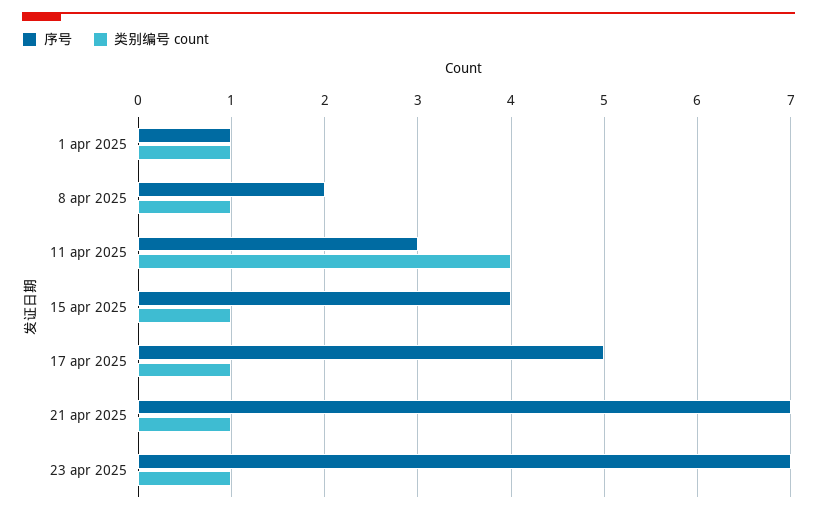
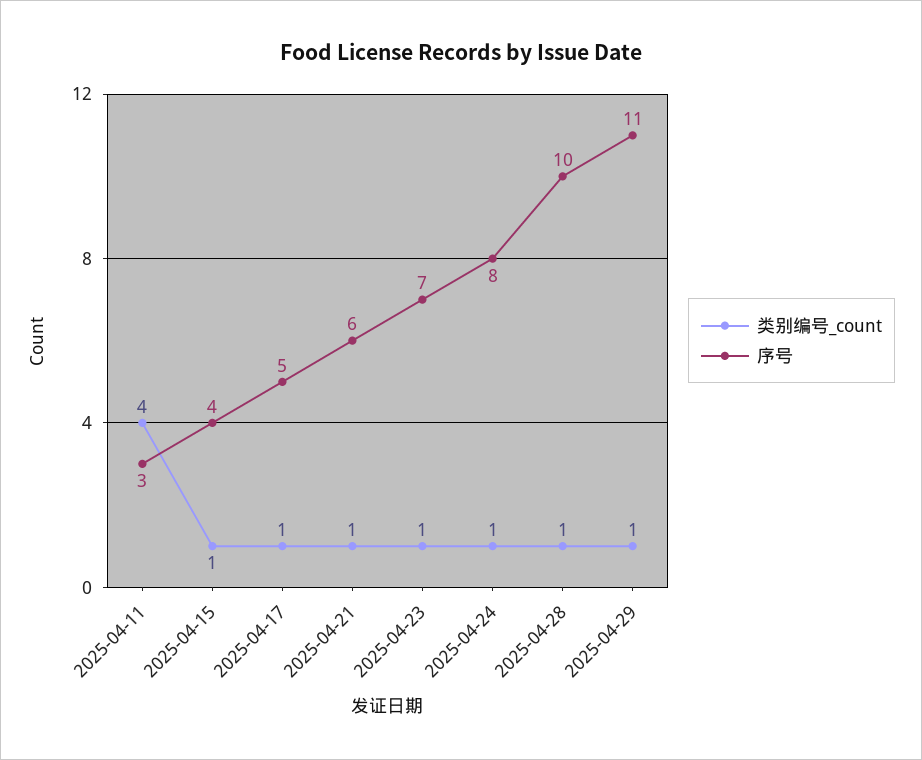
序号, 1 apr 2025: 1 -> none
类别编号 count, 1 apr 2025: 1 -> none
序号, 8 apr 2025: 2 -> none
类别编号 count, 8 apr 2025: 1 -> none
序号, 21 apr 2025: 7 -> 6
类别编号 count, 2025-04-24: none -> 1
序号, 2025-04-24: none -> 8
类别编号 count, 2025-04-28: none -> 1
序号, 2025-04-28: none -> 10
类别编号 count, 2025-04-29: none -> 1
序号, 2025-04-29: none -> 11

